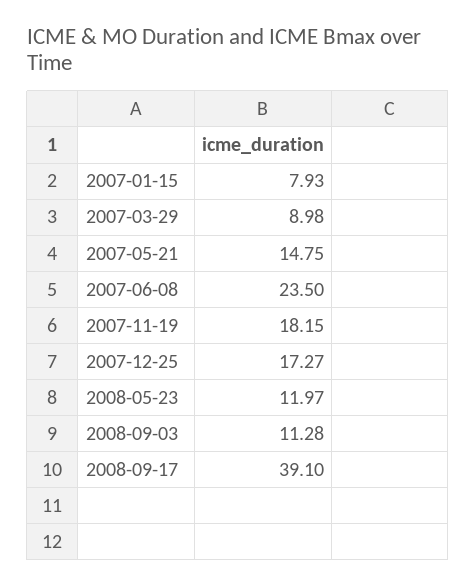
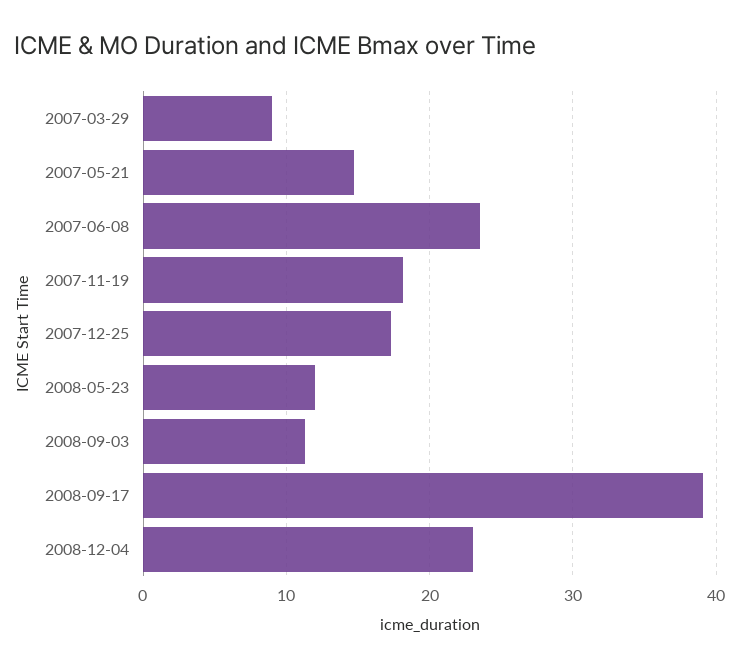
2007-01-15: 7.93 -> none
2008-12-04: none -> 23

